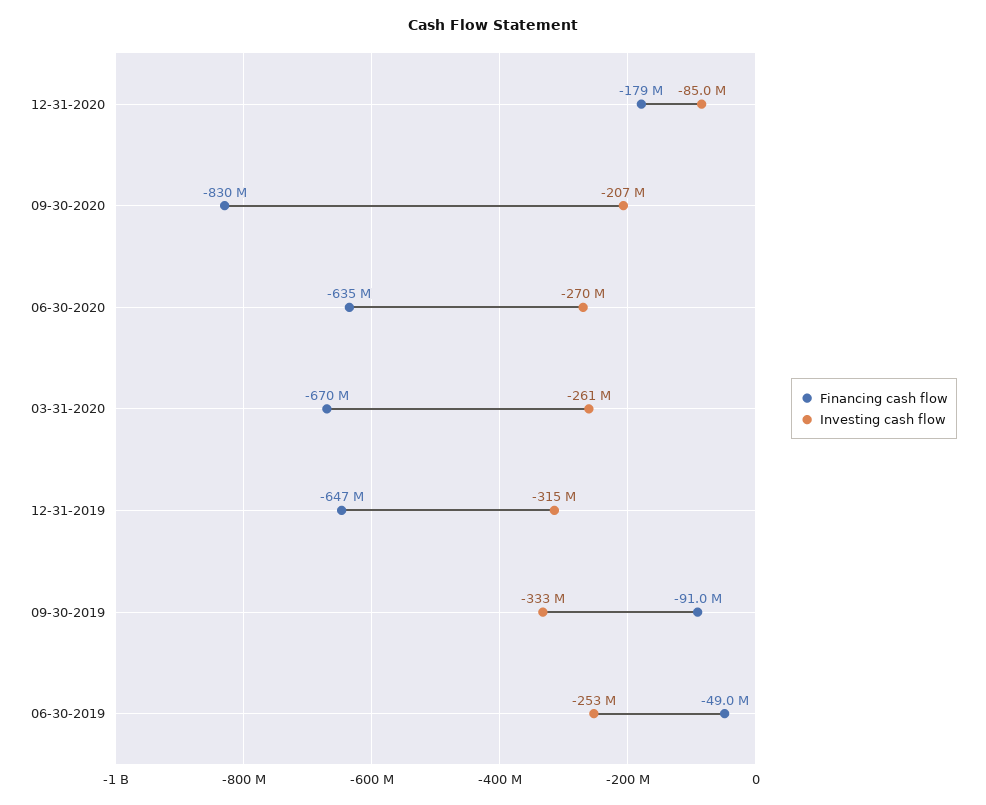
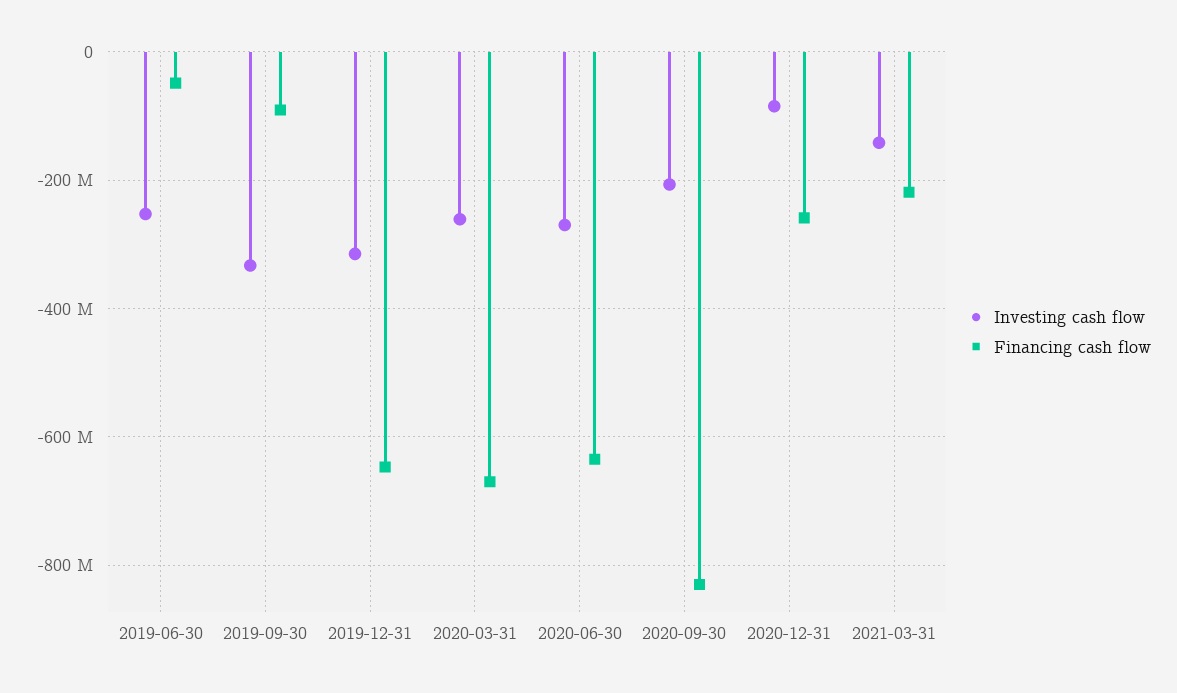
Financing cash flow, 12-31-2020: -179000000 -> -260000000
Investing cash flow, 2021-03-31: none -> -140000000
Financing cash flow, 2021-03-31: none -> -220000000

